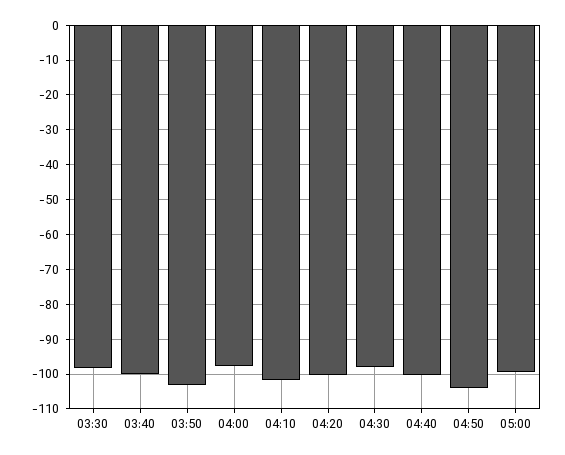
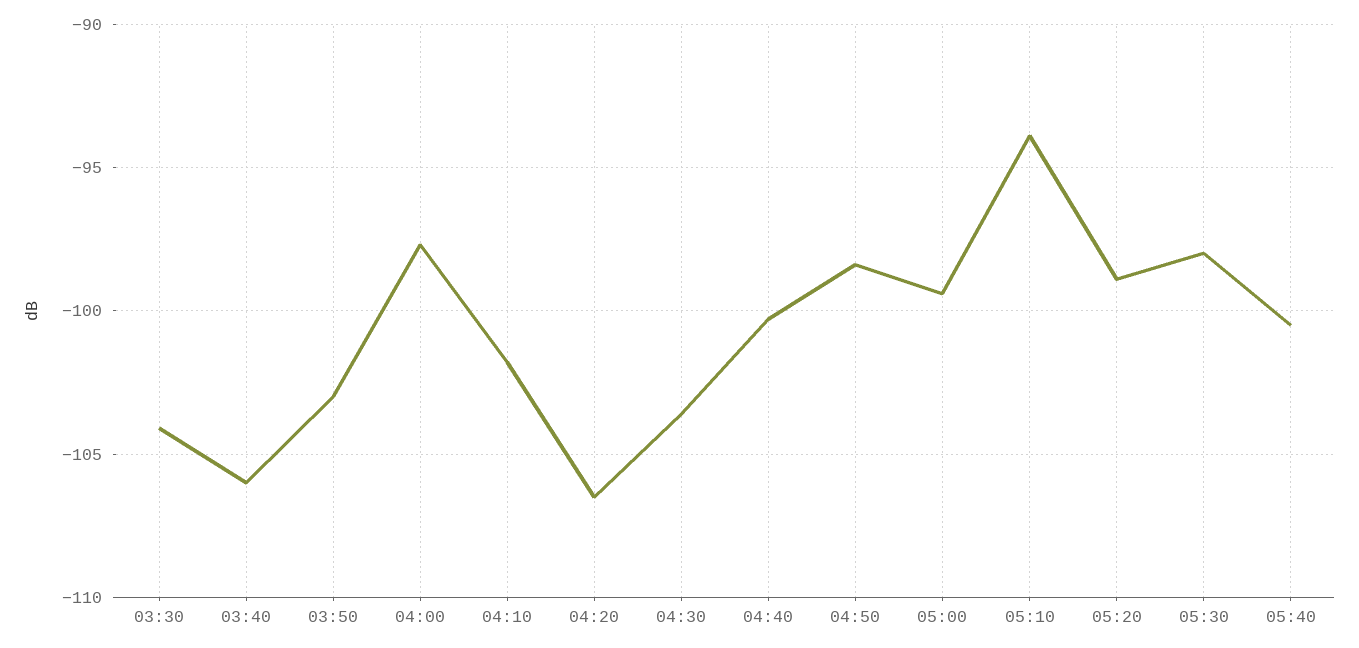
03:30: -98 -> -104
03:40: -100 -> -106
04:20: -100 -> -106.5
04:30: -98 -> -103.5
04:50: -104 -> -98.5
05:10: none -> -94
05:20: none -> -99
05:30: none -> -98
05:40: none -> -100.5

